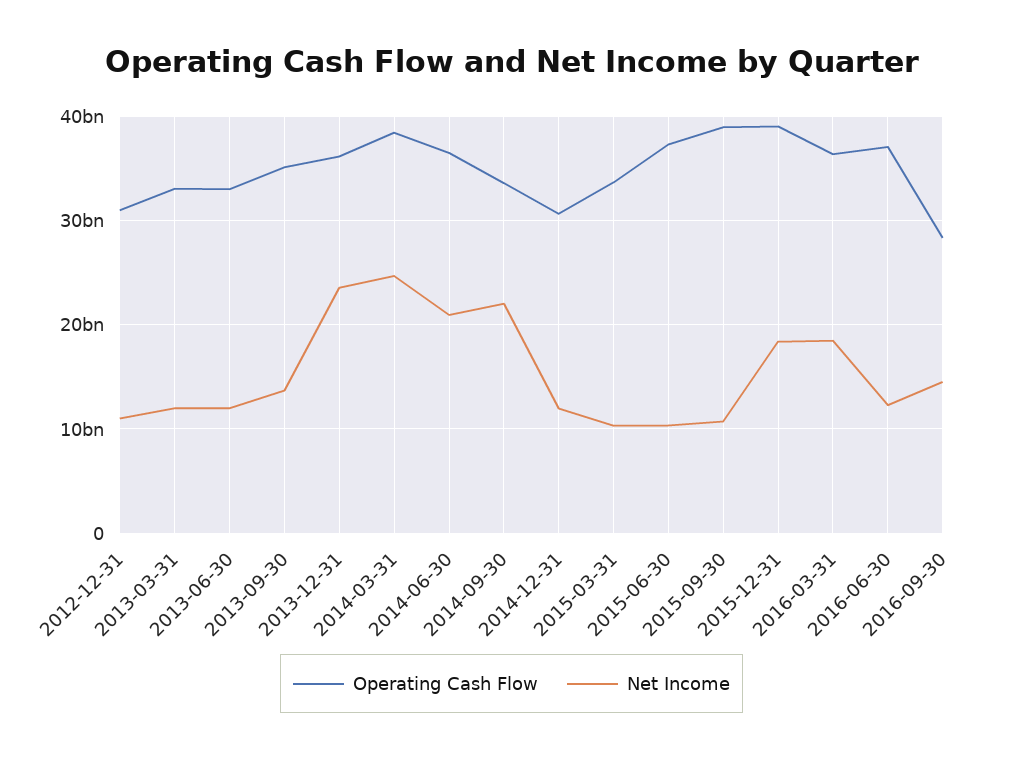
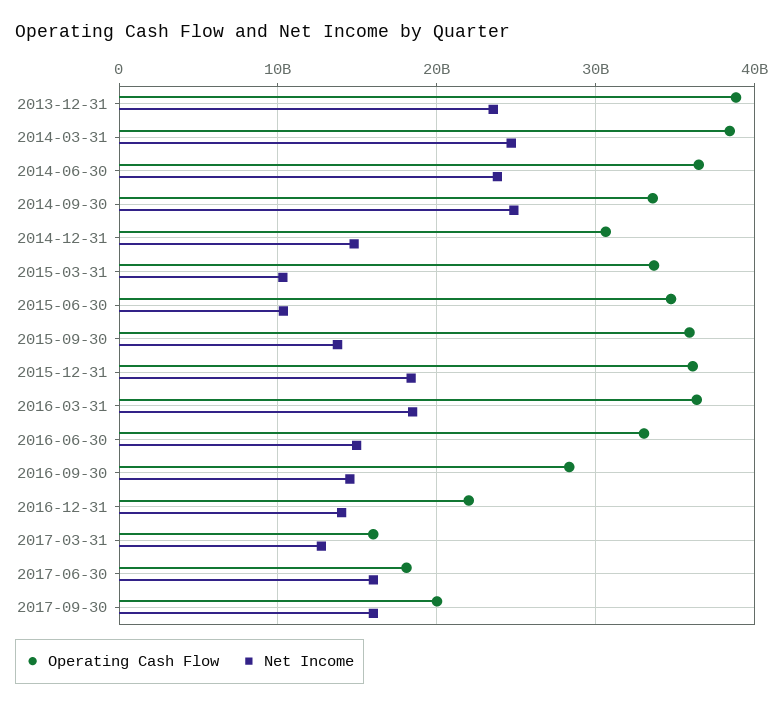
Operating Cash Flow, 2012-12-31: 31000000000 -> none
Net Income, 2012-12-31: 11000000000 -> none
Operating Cash Flow, 2013-03-31: 33000000000 -> none
Net Income, 2013-03-31: 12000000000 -> none
Operating Cash Flow, 2013-06-30: 33000000000 -> none
Net Income, 2013-06-30: 12000000000 -> none
Operating Cash Flow, 2013-09-30: 35000000000 -> none
Net Income, 2013-09-30: 14000000000 -> none
Operating Cash Flow, 2013-12-31: 36000000000 -> 39000000000
Net Income, 2014-06-30: 21000000000 -> 24000000000
Net Income, 2014-09-30: 22000000000 -> 25000000000
Net Income, 2014-12-31: 12000000000 -> 15000000000
Operating Cash Flow, 2015-06-30: 37000000000 -> 35000000000
Operating Cash Flow, 2015-09-30: 39000000000 -> 36000000000
Net Income, 2015-09-30: 11000000000 -> 14000000000
Operating Cash Flow, 2015-12-31: 39000000000 -> 36000000000
Operating Cash Flow, 2016-06-30: 37000000000 -> 33000000000
Net Income, 2016-06-30: 12000000000 -> 15000000000
Operating Cash Flow, 2016-12-31: none -> 22000000000
Net Income, 2016-12-31: none -> 14000000000
Operating Cash Flow, 2017-03-31: none -> 16000000000
Net Income, 2017-03-31: none -> 13000000000
Operating Cash Flow, 2017-06-30: none -> 18000000000
Net Income, 2017-06-30: none -> 16000000000
Operating Cash Flow, 2017-09-30: none -> 20000000000
Net Income, 2017-09-30: none -> 16000000000

